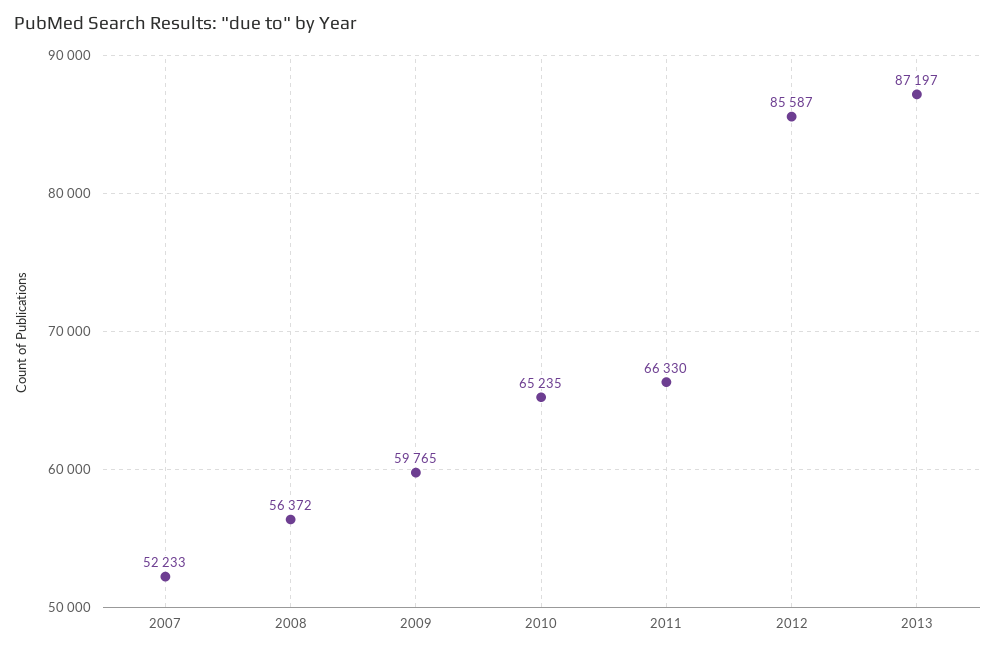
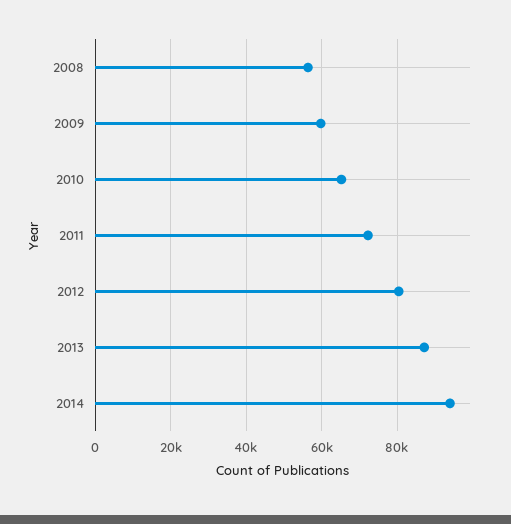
2007: 52233 -> none
2011: 66330 -> 72000
2012: 85587 -> 80000
2014: none -> 94000

